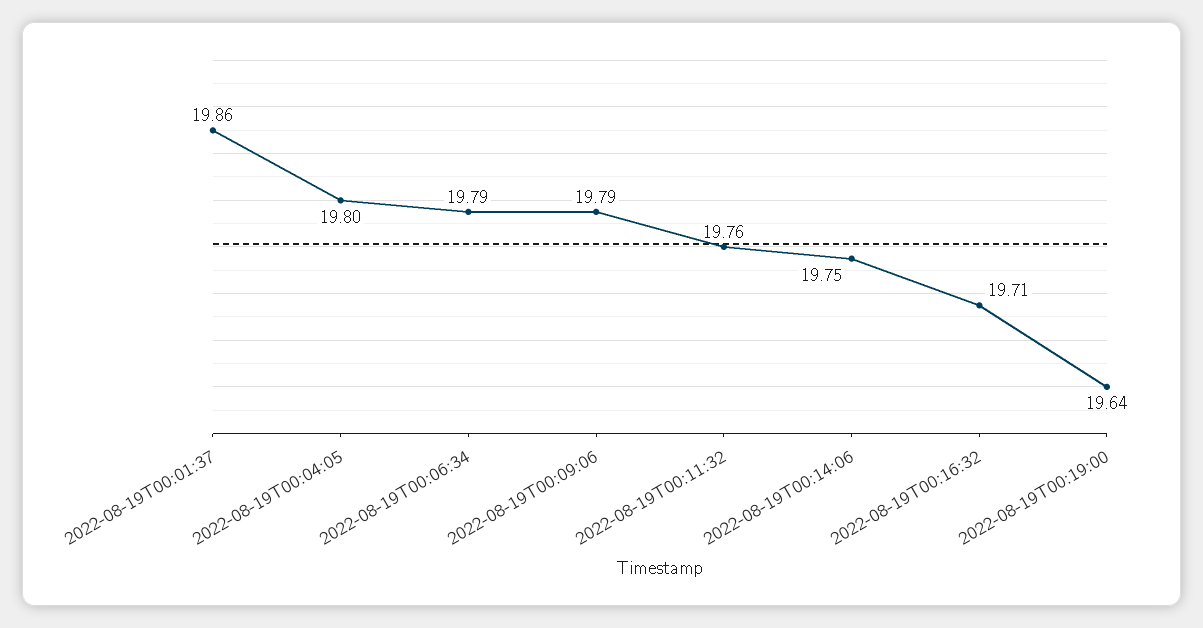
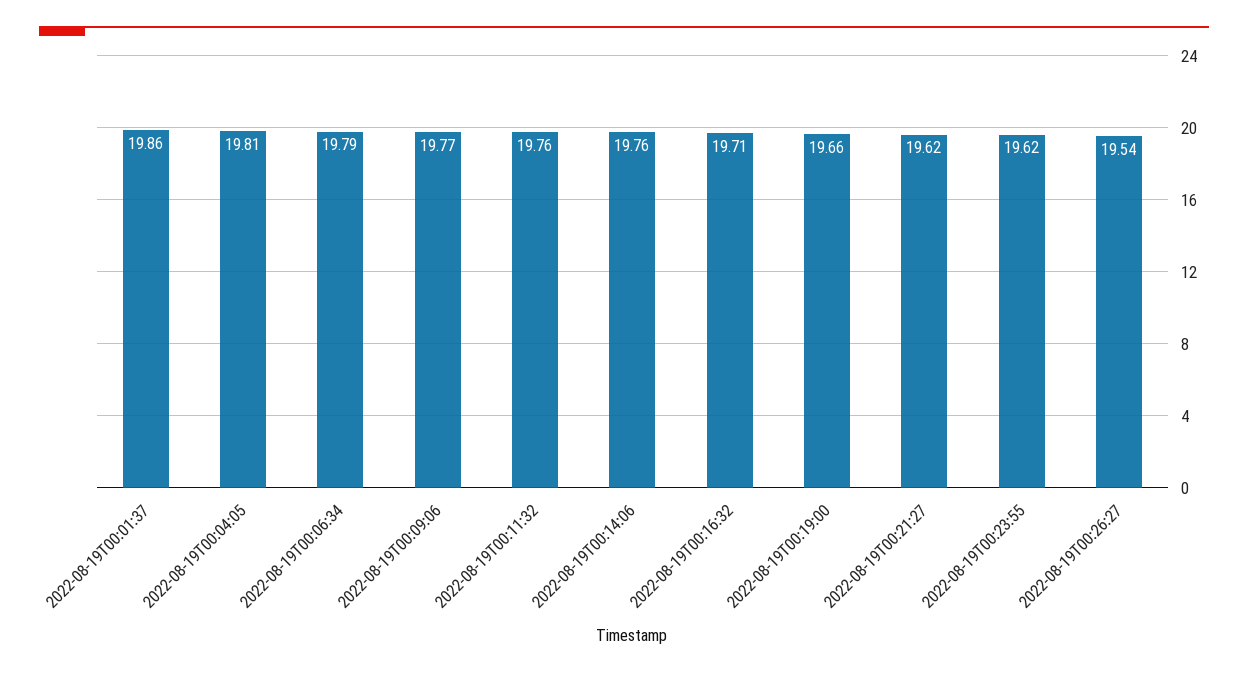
2022-08-19T00:04:05: 19.8 -> 19.81
2022-08-19T00:09:06: 19.79 -> 19.77
2022-08-19T00:14:06: 19.75 -> 19.76
2022-08-19T00:19:00: 19.64 -> 19.66
2022-08-19T00:21:27: none -> 19.62
2022-08-19T00:23:55: none -> 19.62
2022-08-19T00:26:27: none -> 19.54

